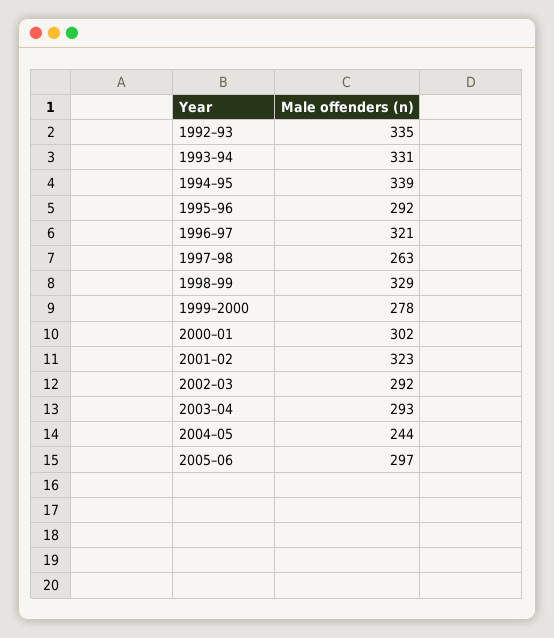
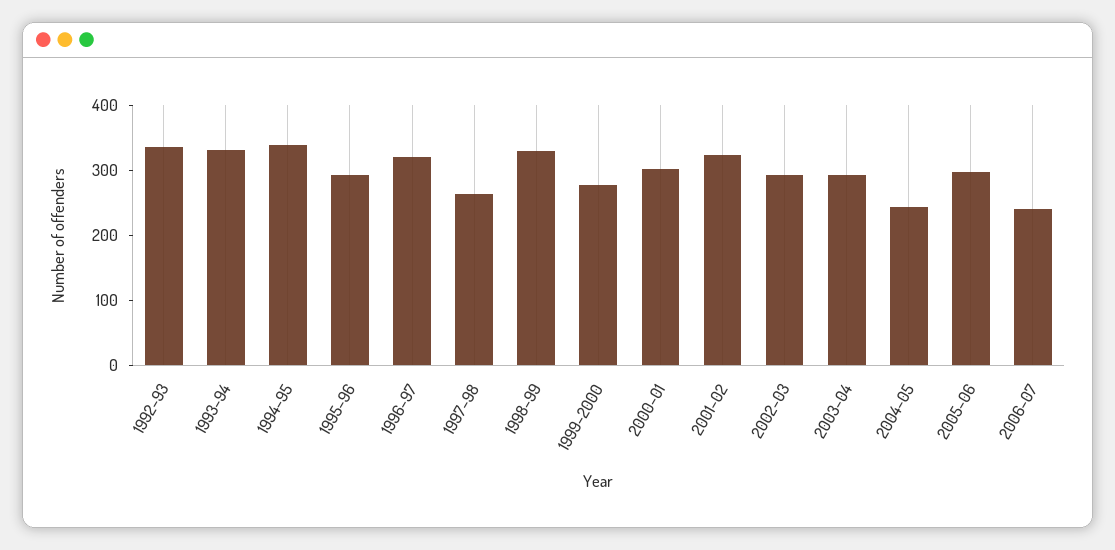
2006–07: none -> 240

